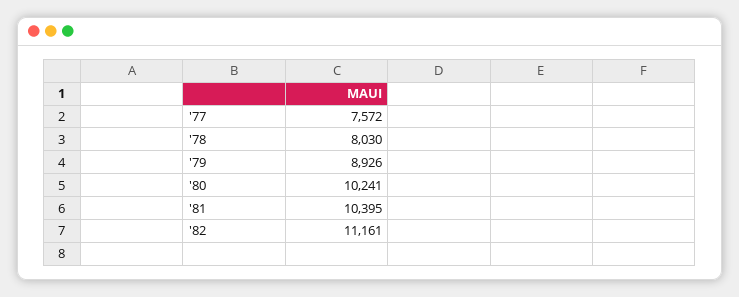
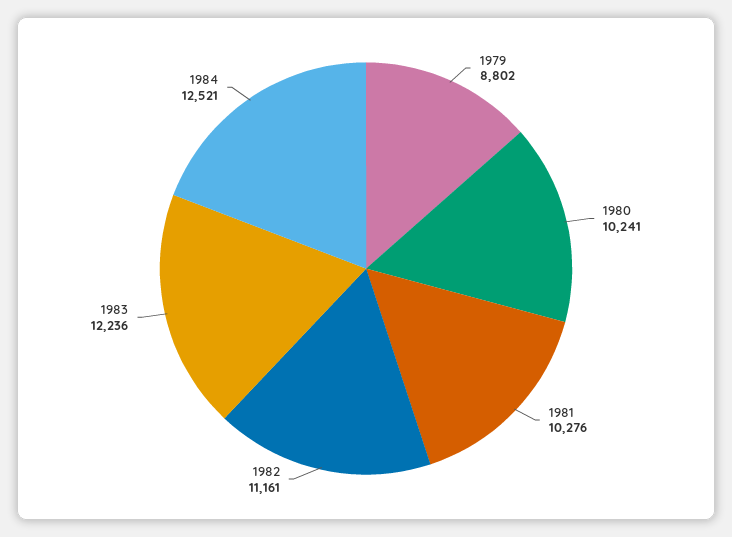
'77: 7572 -> none
'78: 8030 -> none
'79: 8926 -> 8802
'81: 10395 -> 10276
1983: none -> 12236
1984: none -> 12521

